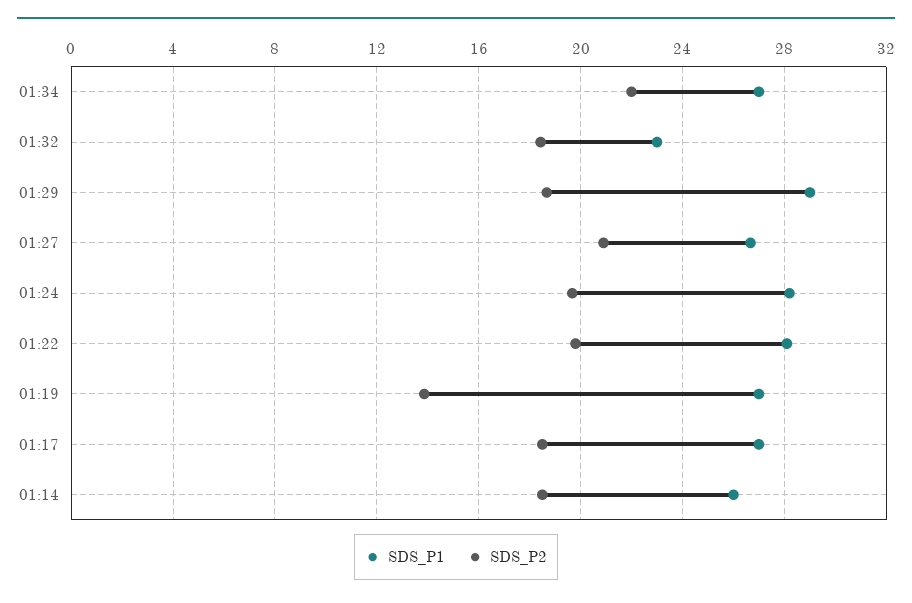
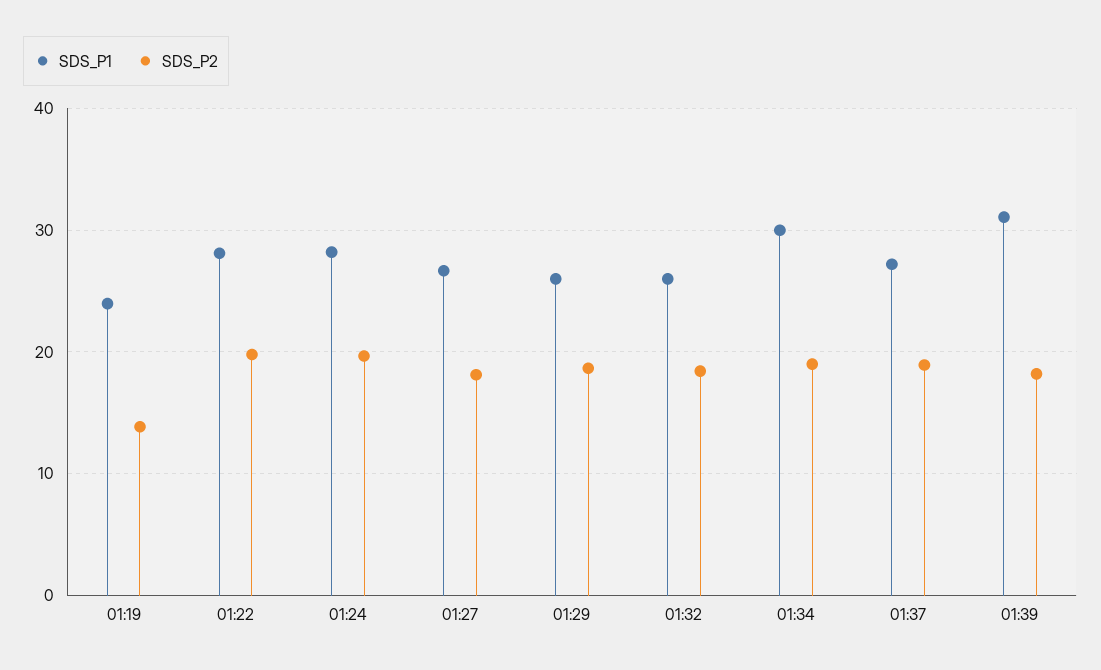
SDS_P1, 01:34: 27 -> 30
SDS_P2, 01:34: 22 -> 19
SDS_P1, 01:32: 23 -> 26
SDS_P1, 01:29: 29 -> 26
SDS_P2, 01:27: 21 -> 18
SDS_P1, 01:19: 27 -> 24
SDS_P1, 01:17: 27 -> none
SDS_P2, 01:17: 18.5 -> none
SDS_P1, 01:14: 26 -> none
SDS_P2, 01:14: 18.5 -> none
SDS_P1, 01:37: none -> 27
SDS_P2, 01:37: none -> 19
SDS_P1, 01:39: none -> 31
SDS_P2, 01:39: none -> 18

